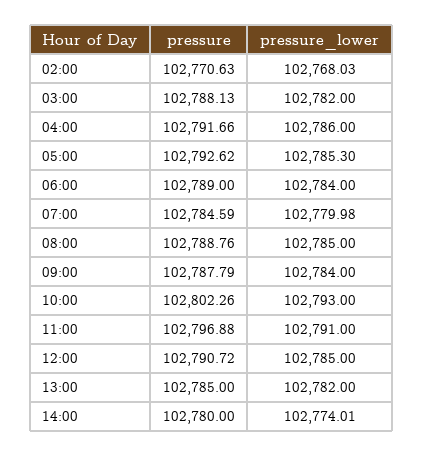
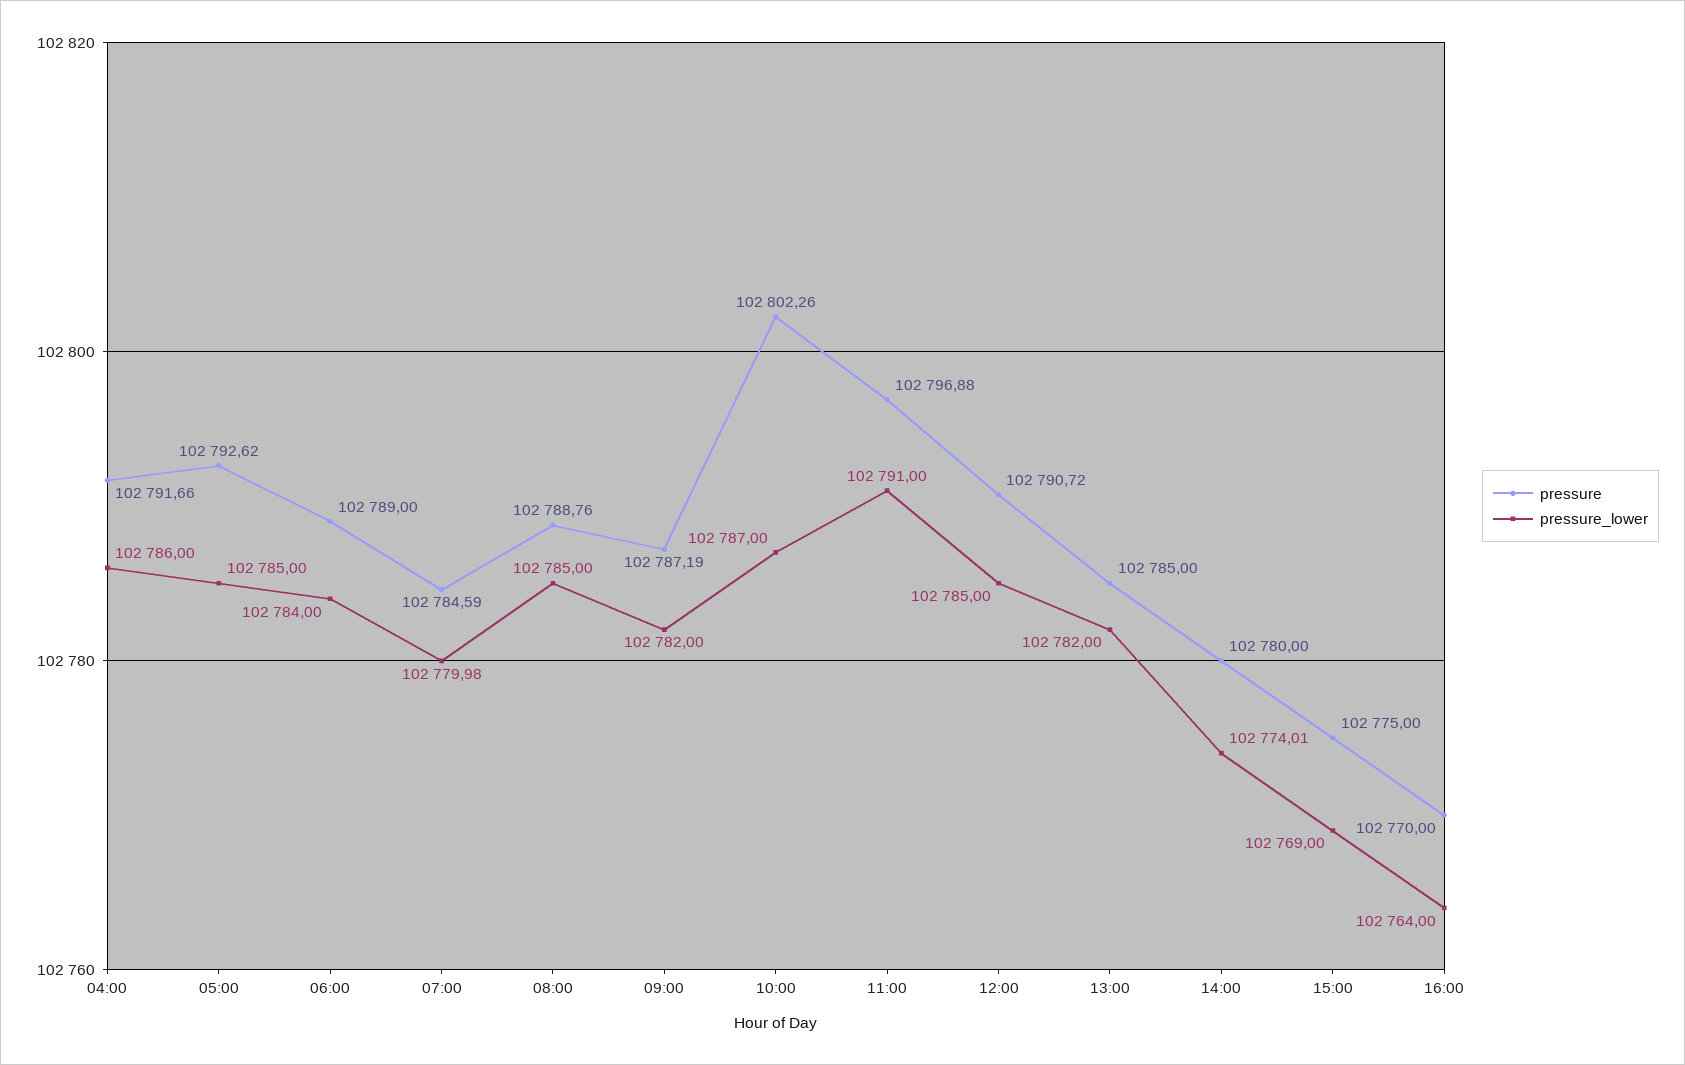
pressure, 02:00: 102770.63 -> none
pressure_lower, 02:00: 102768.03 -> none
pressure, 03:00: 102788.13 -> none
pressure_lower, 03:00: 102782 -> none
pressure_lower, 05:00: 102785.3 -> 102785
pressure, 09:00: 102787.79 -> 102787.19
pressure_lower, 09:00: 102784 -> 102782
pressure_lower, 10:00: 102793 -> 102787
pressure, 15:00: none -> 102775
pressure_lower, 15:00: none -> 102769
pressure, 16:00: none -> 102770
pressure_lower, 16:00: none -> 102764

